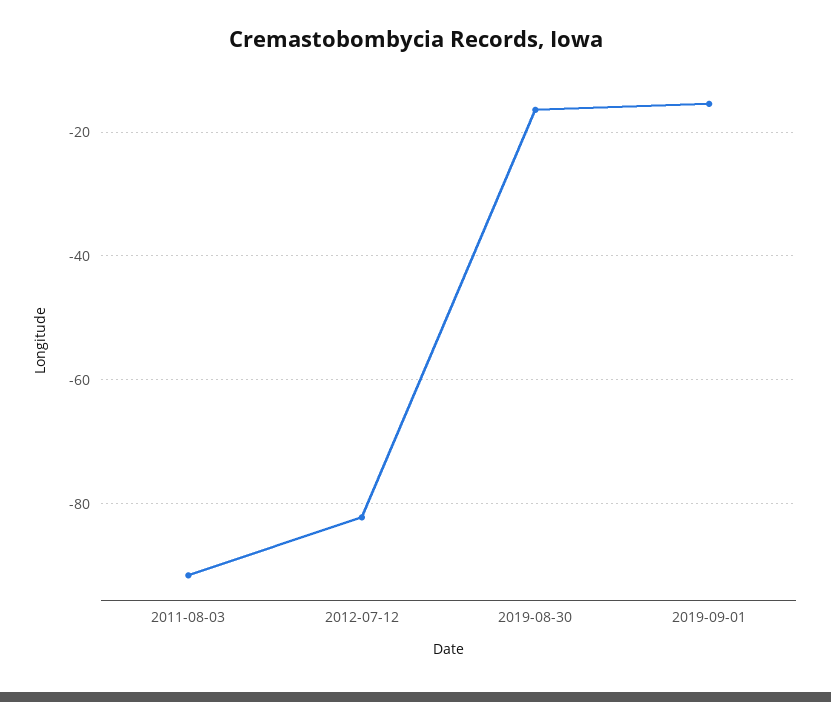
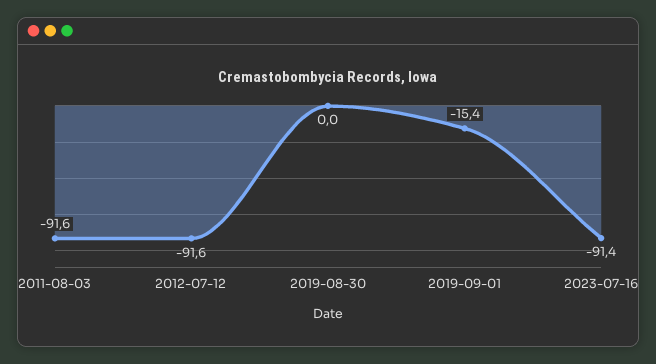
2012-07-12: -82 -> -91.6
2019-08-30: -16 -> 0
2023-07-16: none -> -91.4

